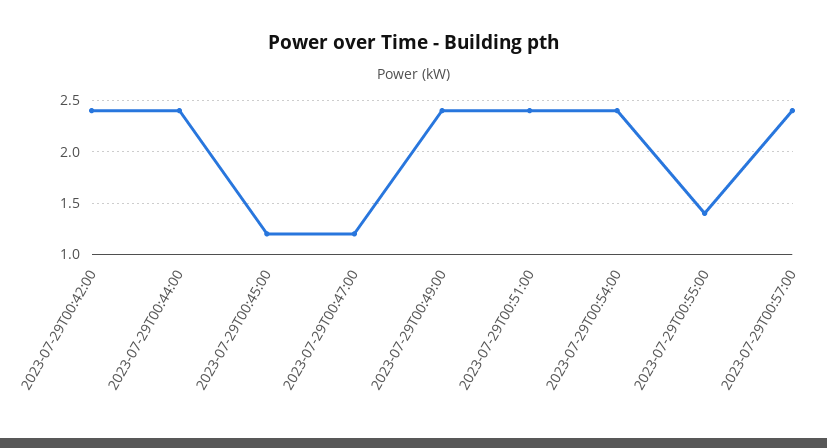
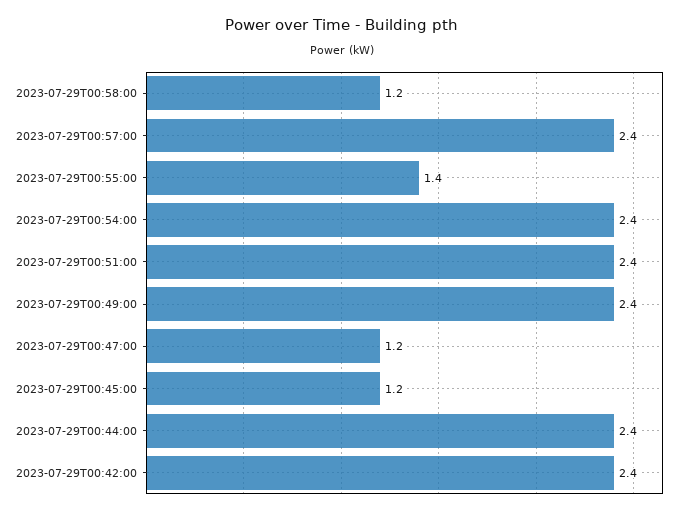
2023-07-29T00:58:00: none -> 1.2

